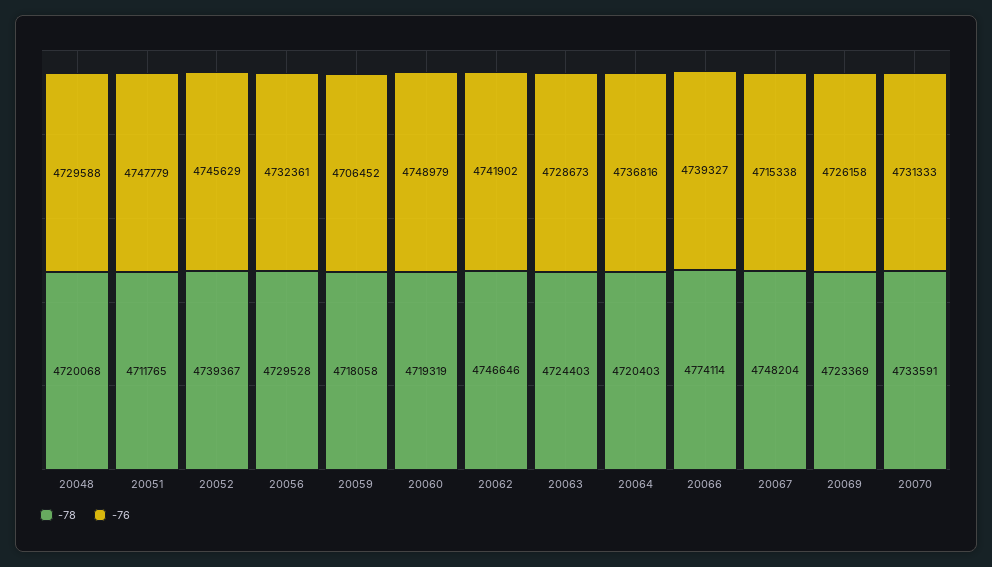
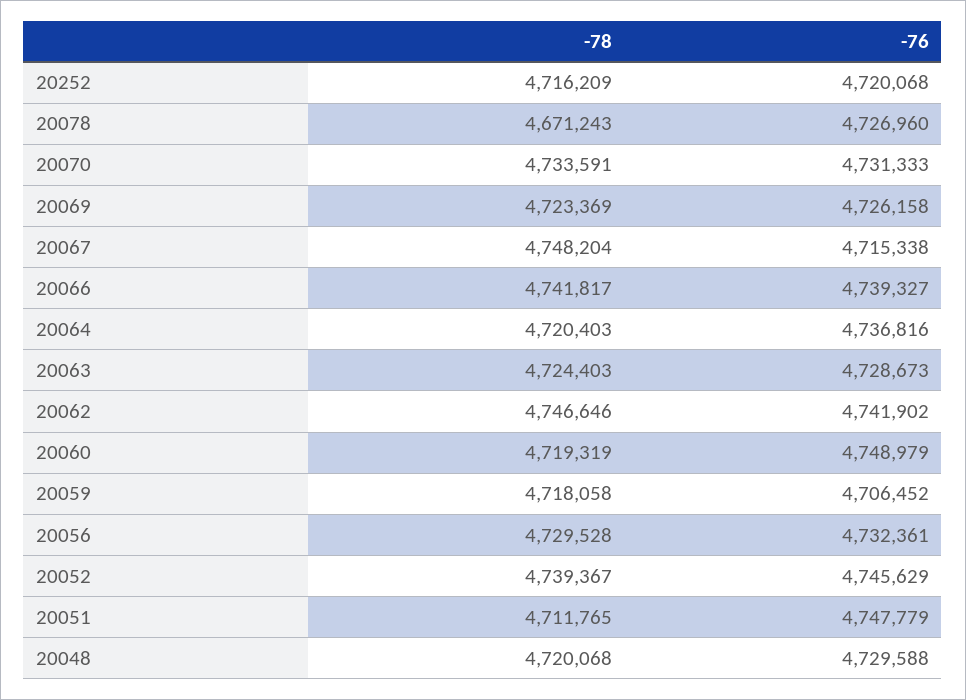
-78, 20066: 4774114 -> 4741817
-78, 20252: none -> 4716209
-76, 20252: none -> 4720068
-78, 20078: none -> 4671243
-76, 20078: none -> 4726960

